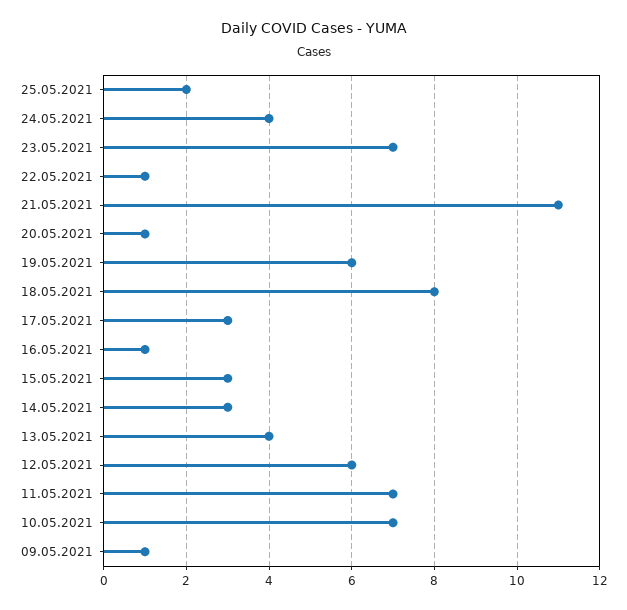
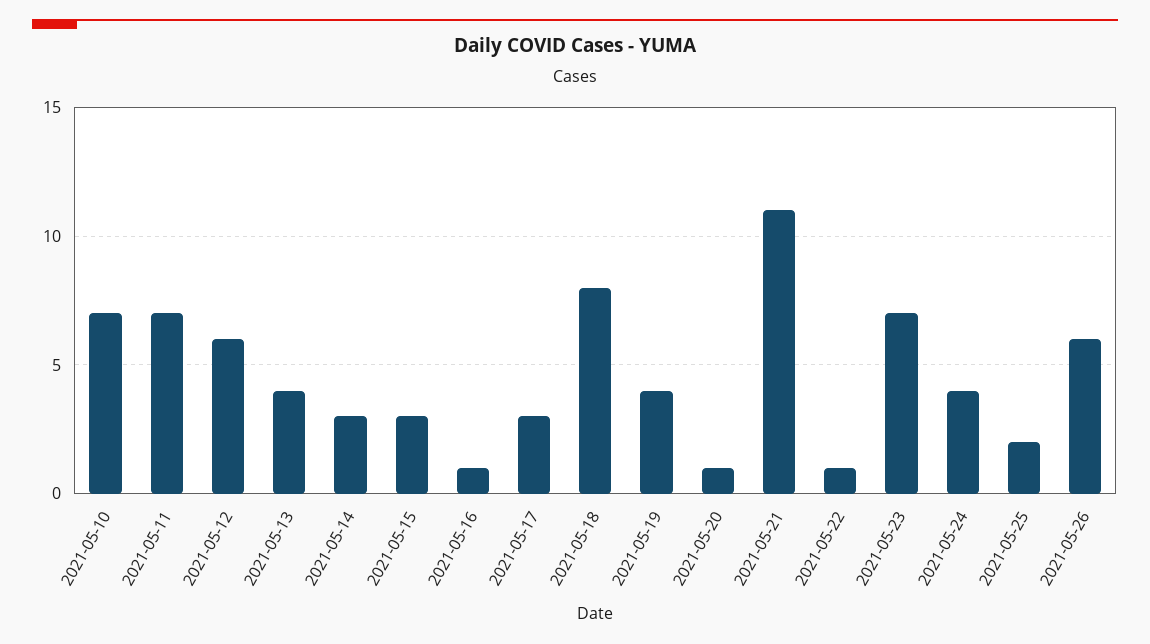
19.05.2021: 6 -> 4
09.05.2021: 1 -> none
2021-05-26: none -> 6

